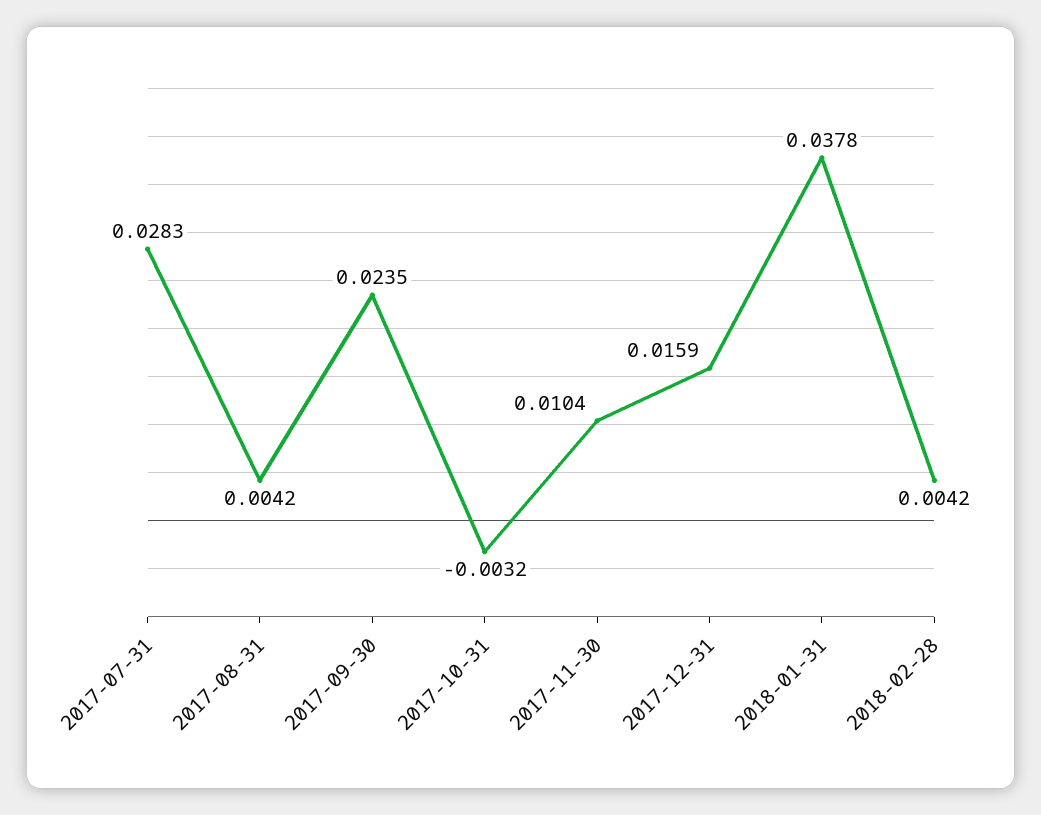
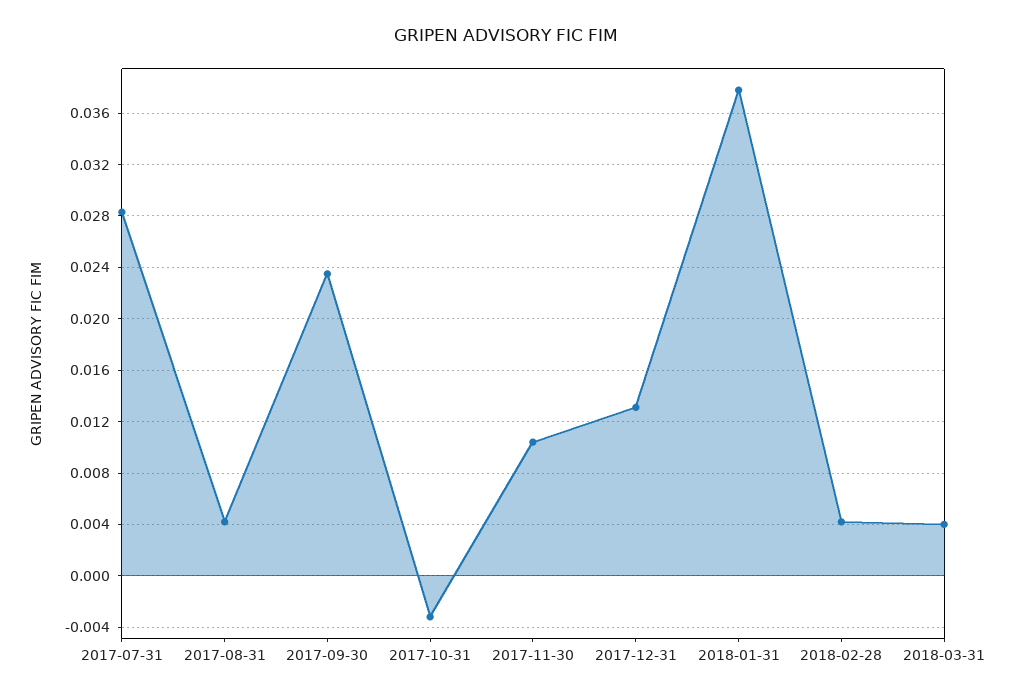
2017-12-31: 0.0159 -> 0.013
2018-03-31: none -> 0.004

